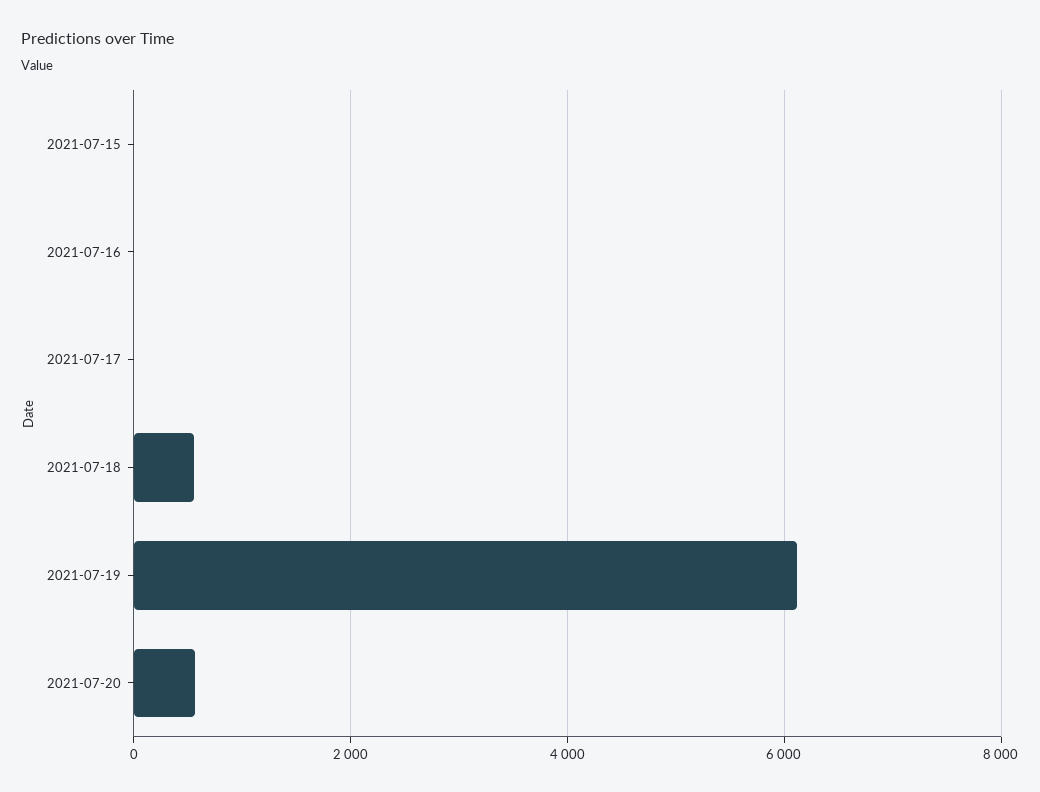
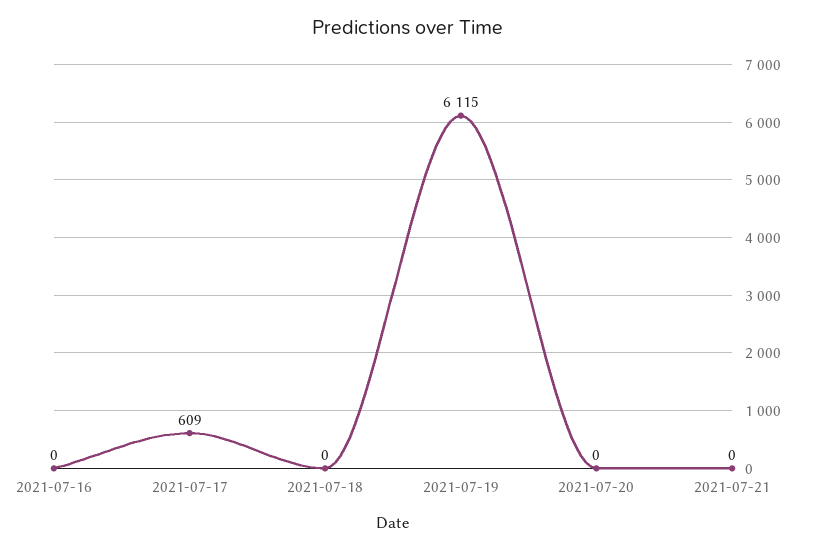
2021-07-15: 0 -> none
2021-07-17: 0 -> 609
2021-07-18: 600 -> 0
2021-07-20: 600 -> 0
2021-07-21: none -> 0

